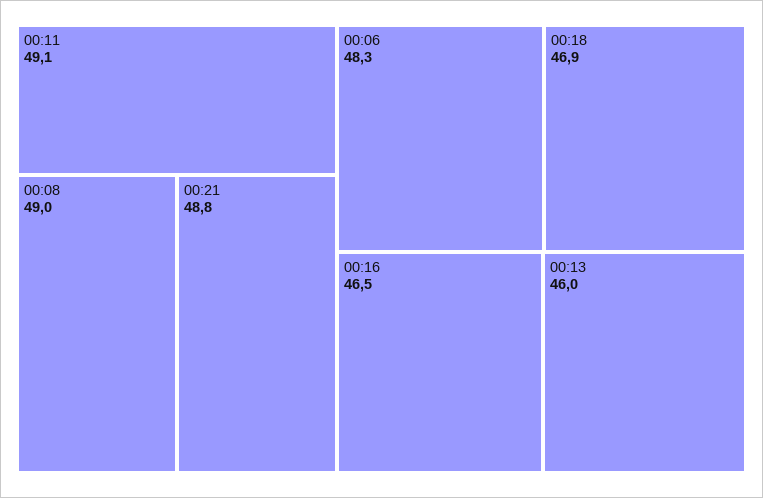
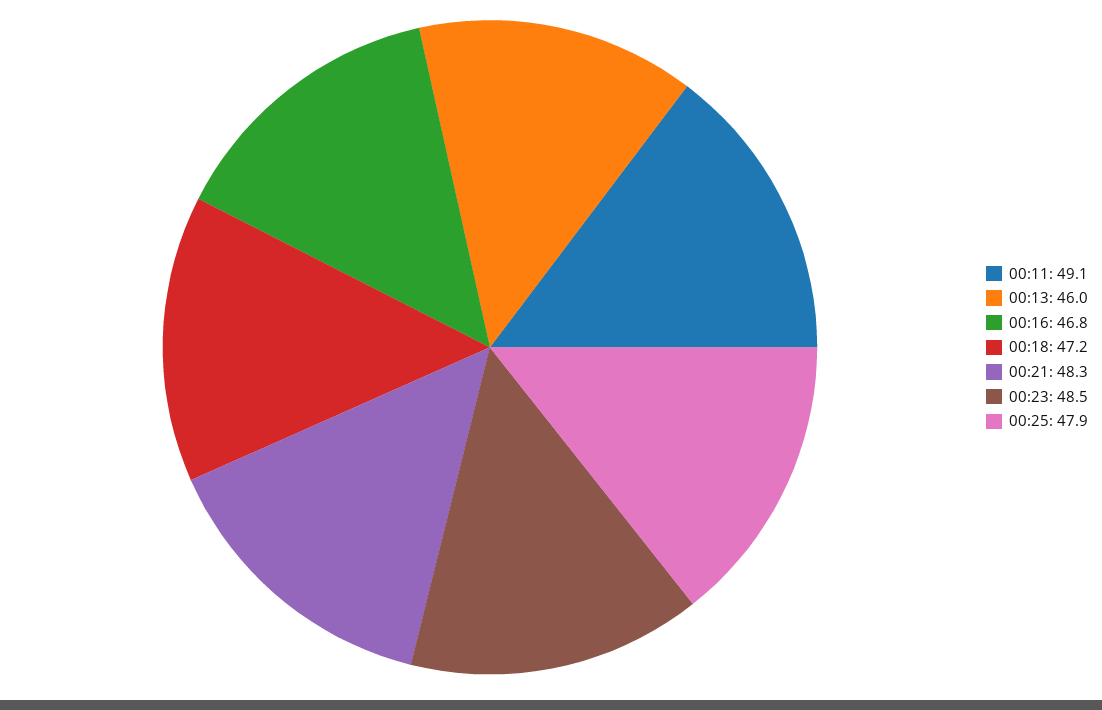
00:08: 49 -> none
00:21: 48.8 -> 48.3
00:06: 48.3 -> none
00:18: 46.9 -> 47.2
00:16: 46.5 -> 46.8
00:23: none -> 48.5
00:25: none -> 47.9

